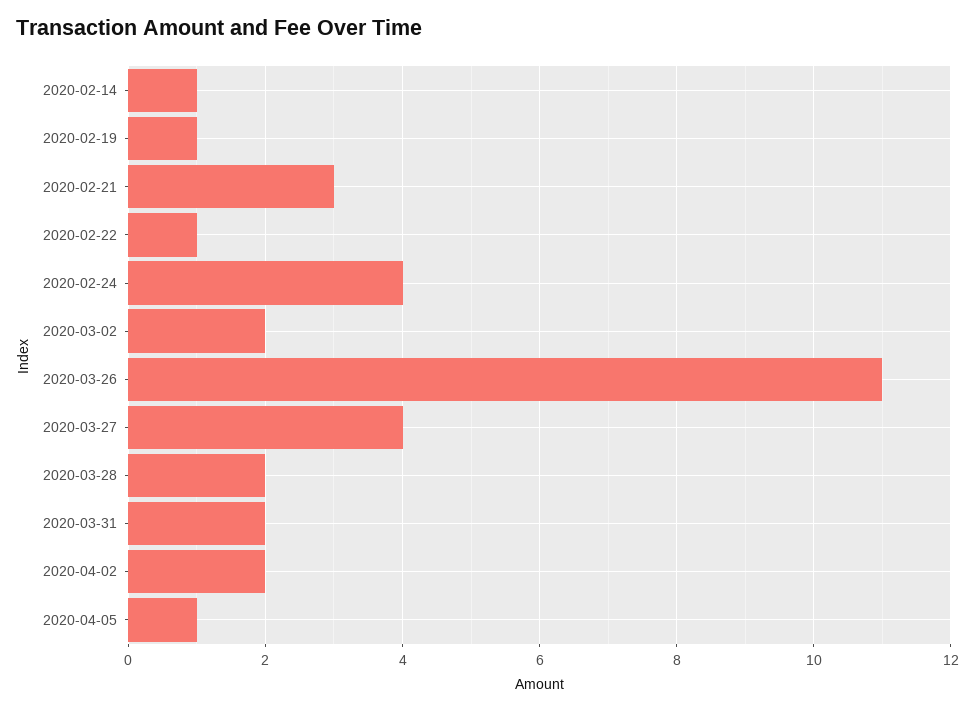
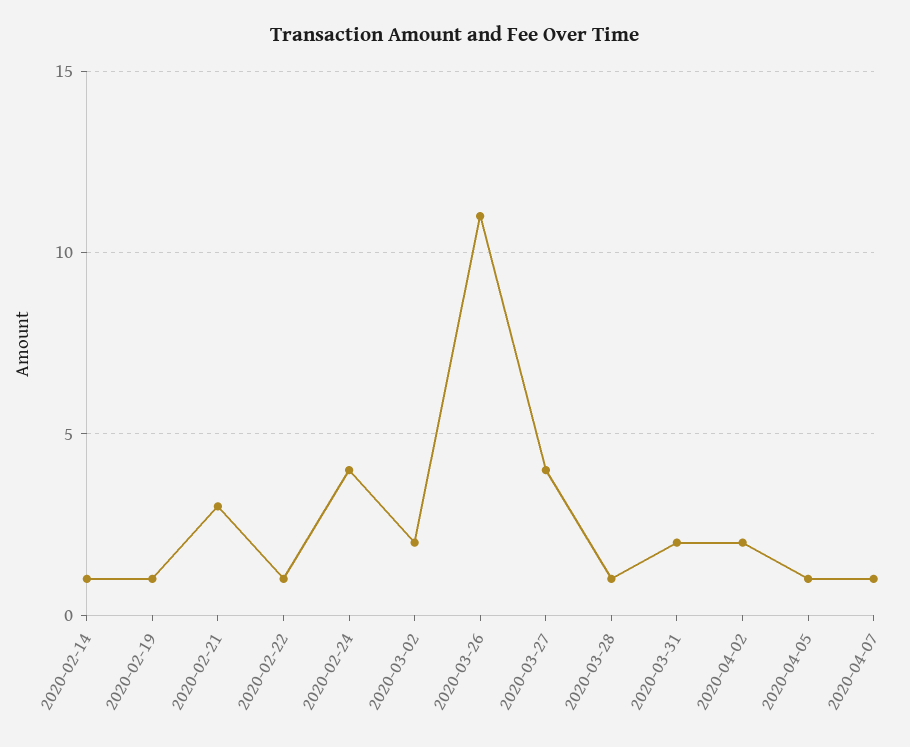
2020-03-28: 2 -> 1
2020-04-07: none -> 1

